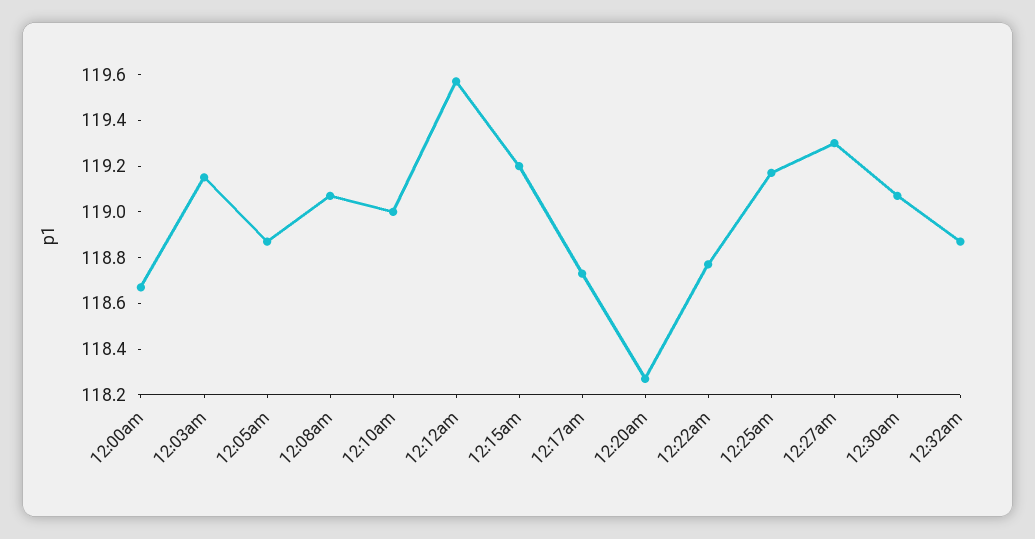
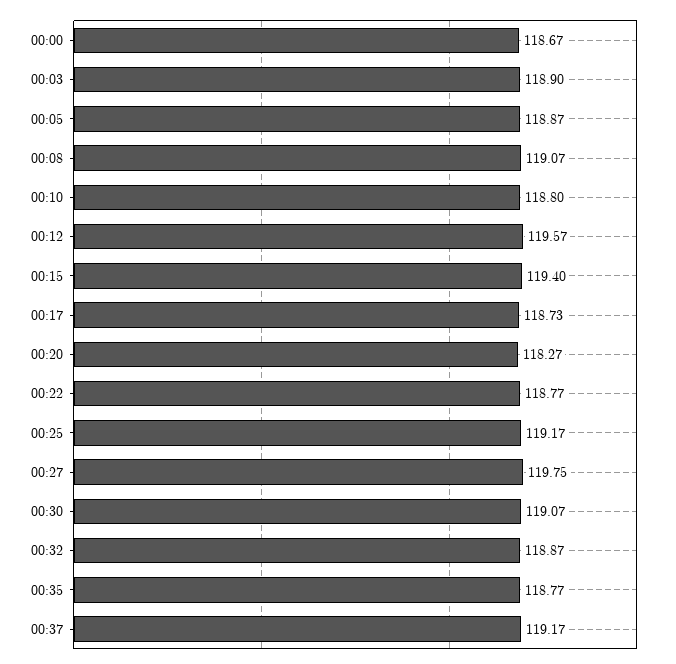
12:03am: 119.15 -> 118.9
12:10am: 119 -> 118.8
12:15am: 119.2 -> 119.4
12:27am: 119.3 -> 119.75
00:35: none -> 118.77
00:37: none -> 119.17

